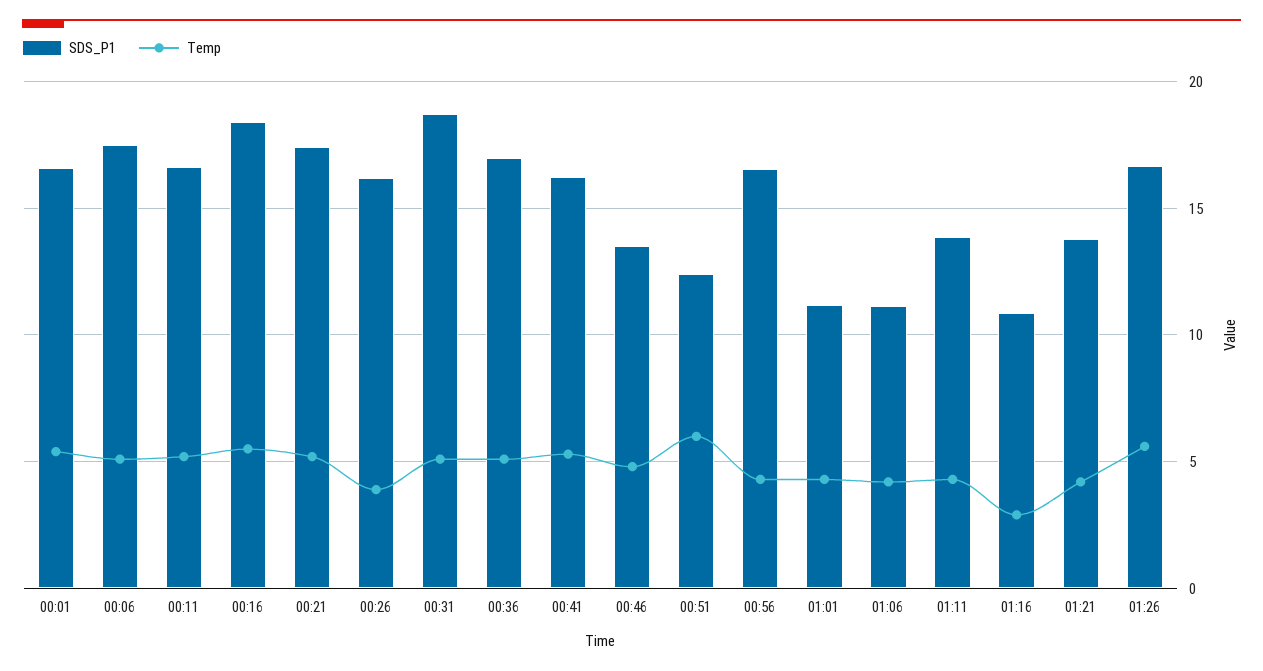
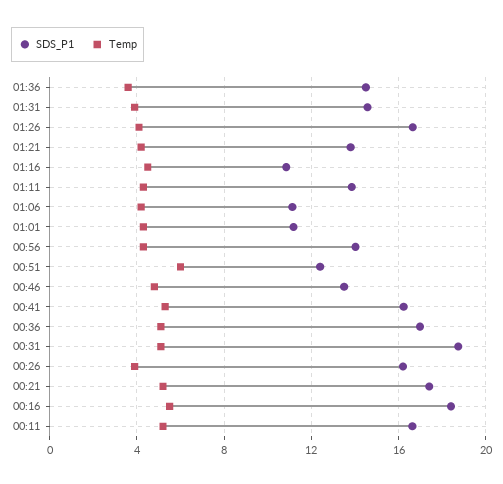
SDS_P1, 00:01: 16.5 -> none
Temp, 00:01: 5.5 -> none
SDS_P1, 00:06: 17.5 -> none
Temp, 00:06: 5 -> none
SDS_P1, 00:56: 16.5 -> 14
Temp, 01:16: 3 -> 4.5
Temp, 01:26: 5.5 -> 4
SDS_P1, 01:36: none -> 14.5
Temp, 01:36: none -> 3.5
SDS_P1, 01:31: none -> 14.5
Temp, 01:31: none -> 4

